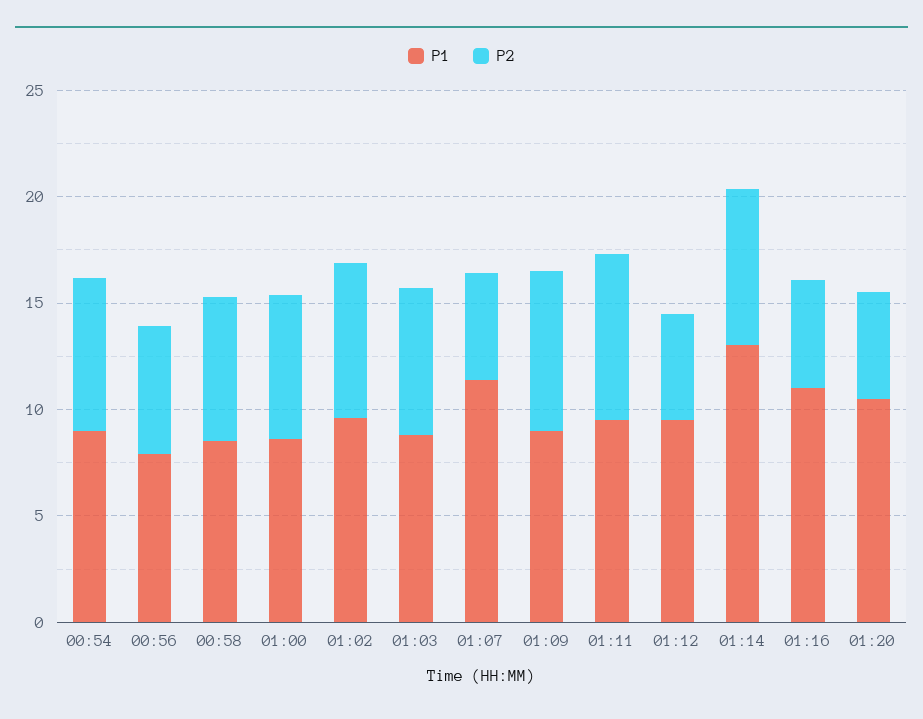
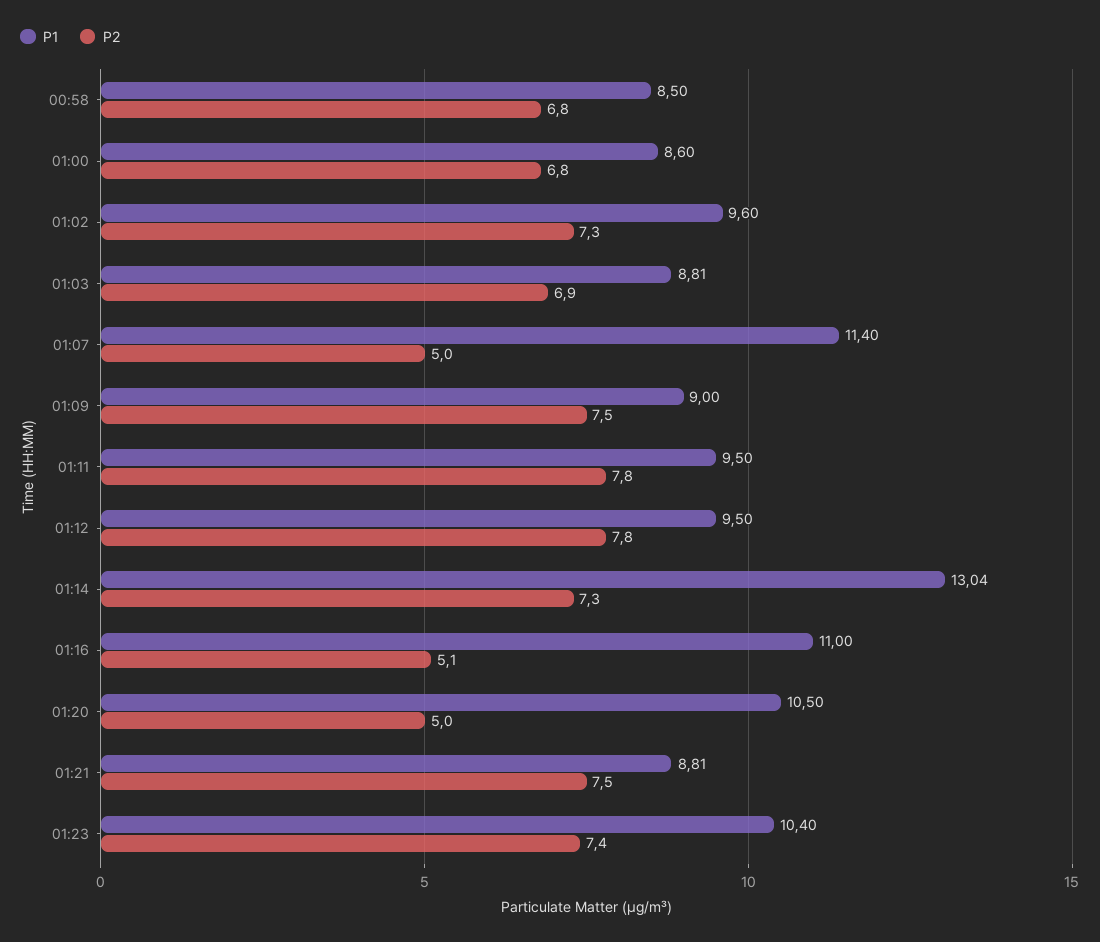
P1, 00:54: 9 -> none
P2, 00:54: 7 -> none
P1, 00:56: 8 -> none
P2, 00:56: 6 -> none
P2, 01:12: 5 -> 7.8
P1, 01:21: none -> 8.81
P2, 01:21: none -> 7.5
P1, 01:23: none -> 10.4
P2, 01:23: none -> 7.4

